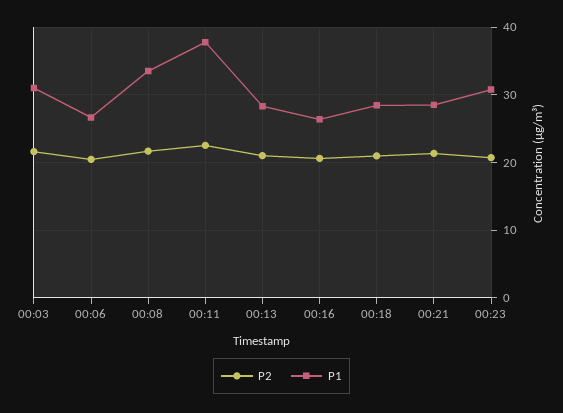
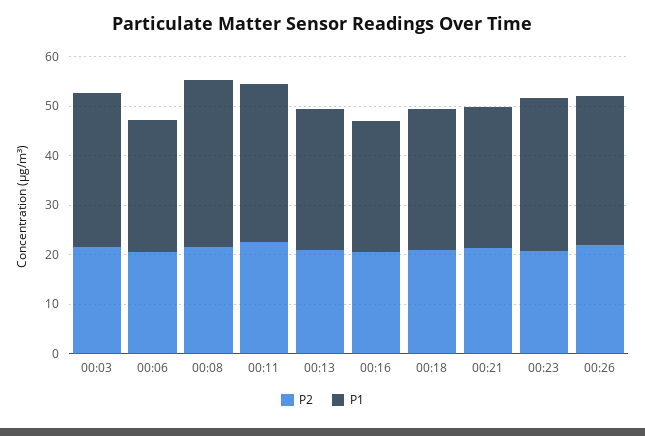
P1, 00:11: 38 -> 32
P2, 00:26: none -> 22
P1, 00:26: none -> 30

